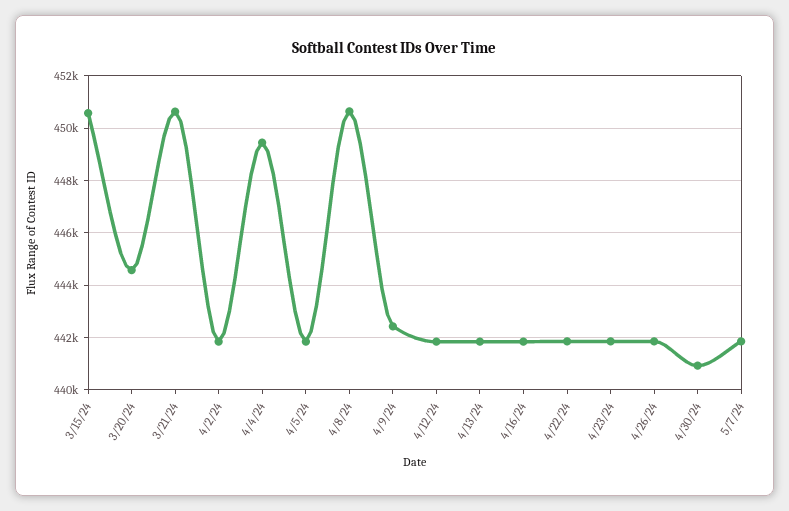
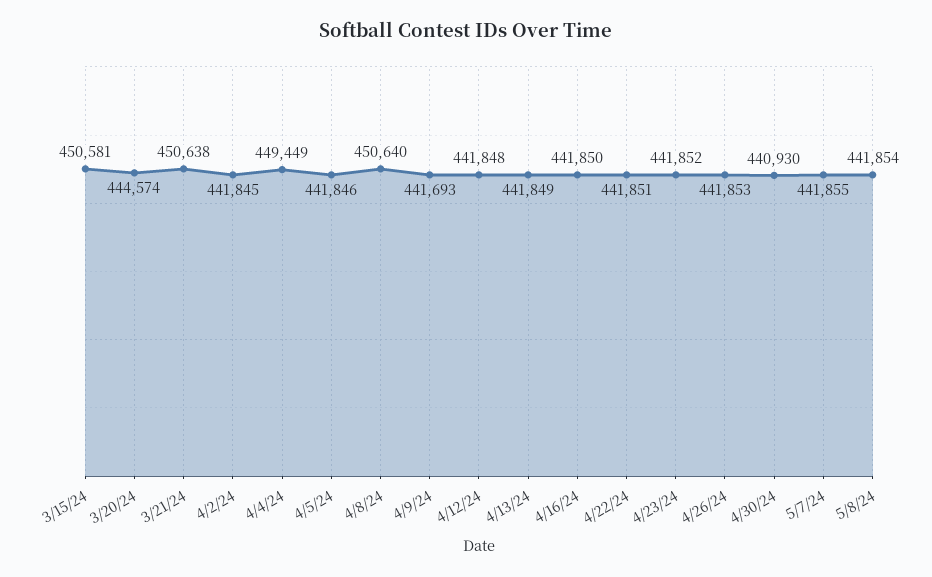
4/9/24: 442500 -> 441693
5/8/24: none -> 441854

